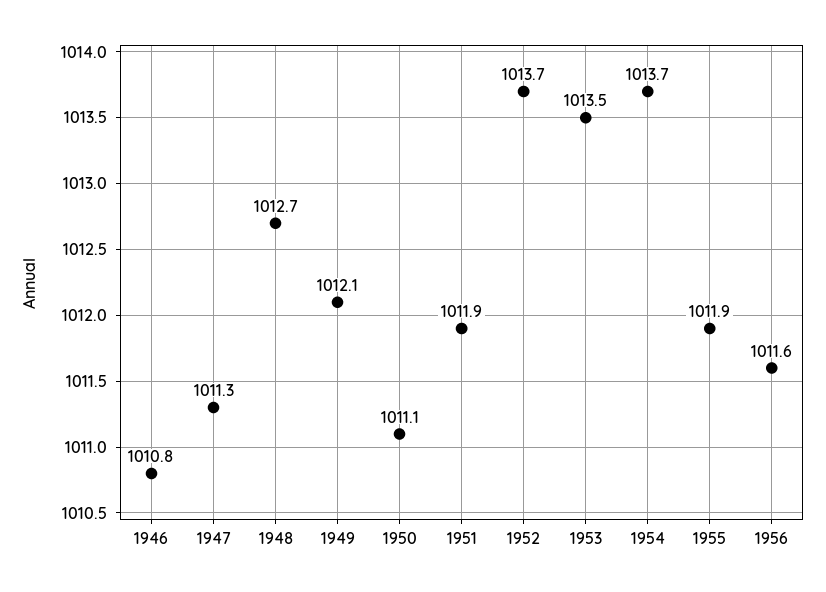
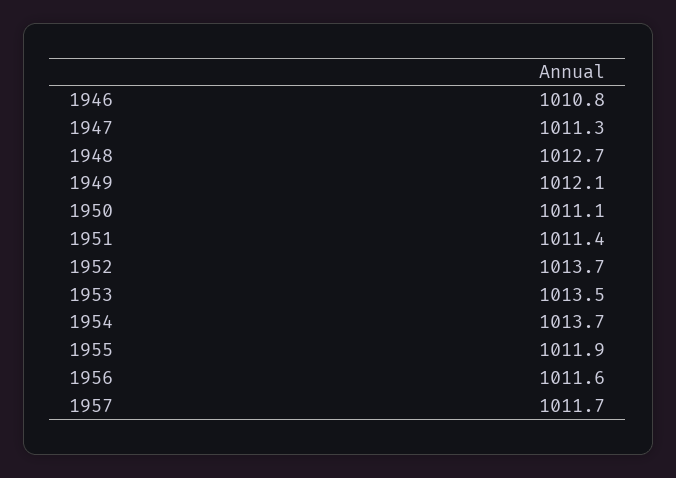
1951: 1011.9 -> 1011.4
1957: none -> 1011.7

